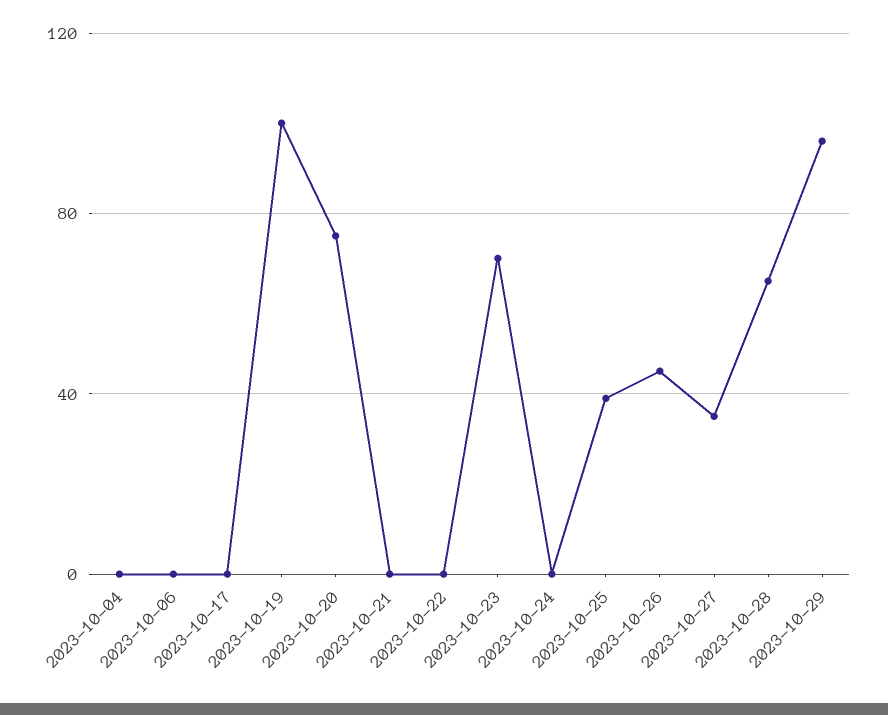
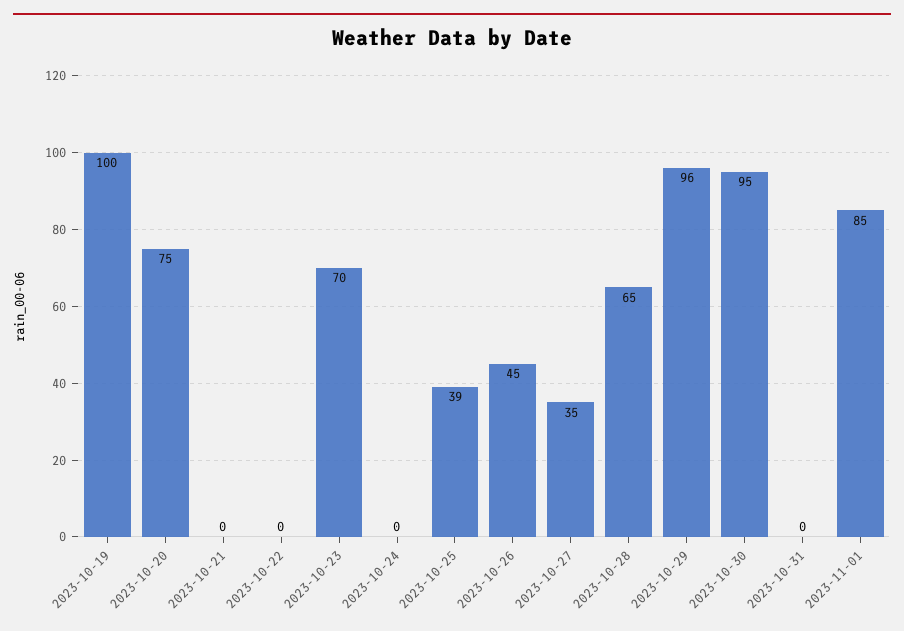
2023-10-04: 0 -> none
2023-10-06: 0 -> none
2023-10-17: 0 -> none
2023-10-30: none -> 95
2023-10-31: none -> 0
2023-11-01: none -> 85

